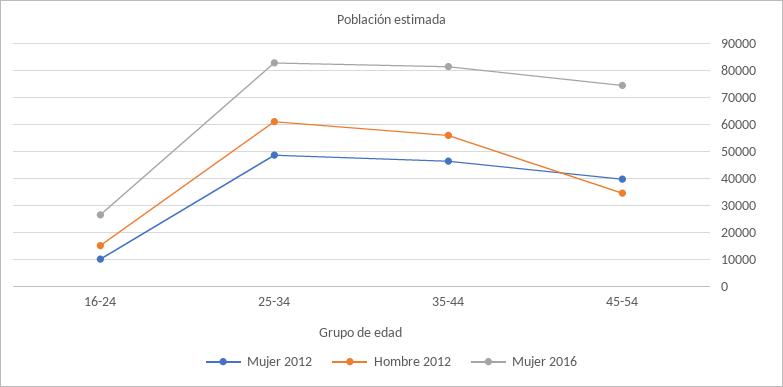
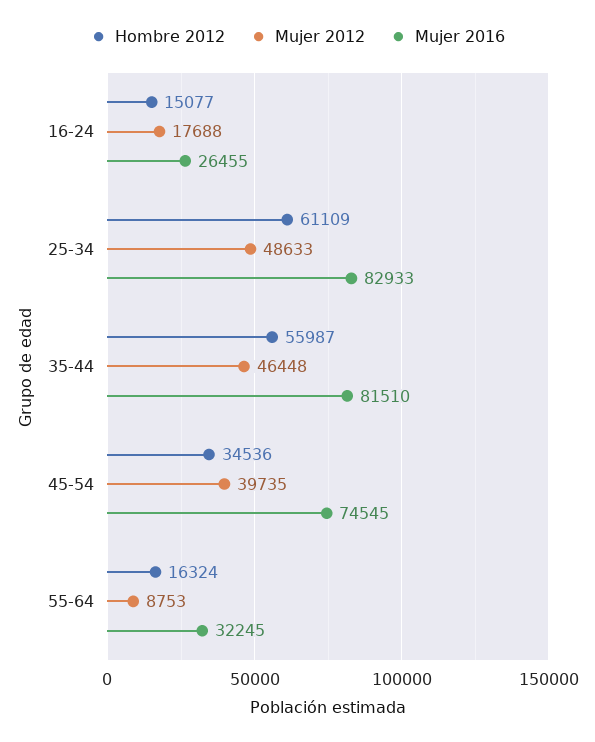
Mujer 2012, 16-24: 10000 -> 17688
Hombre 2012, 55-64: none -> 16324
Mujer 2012, 55-64: none -> 8753
Mujer 2016, 55-64: none -> 32245

